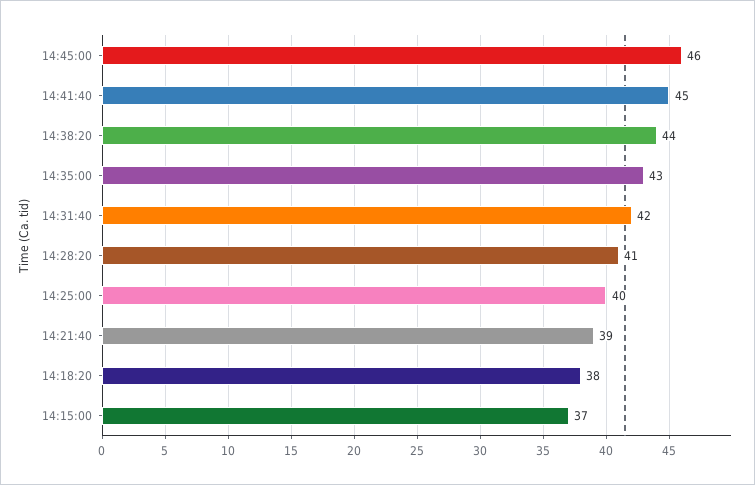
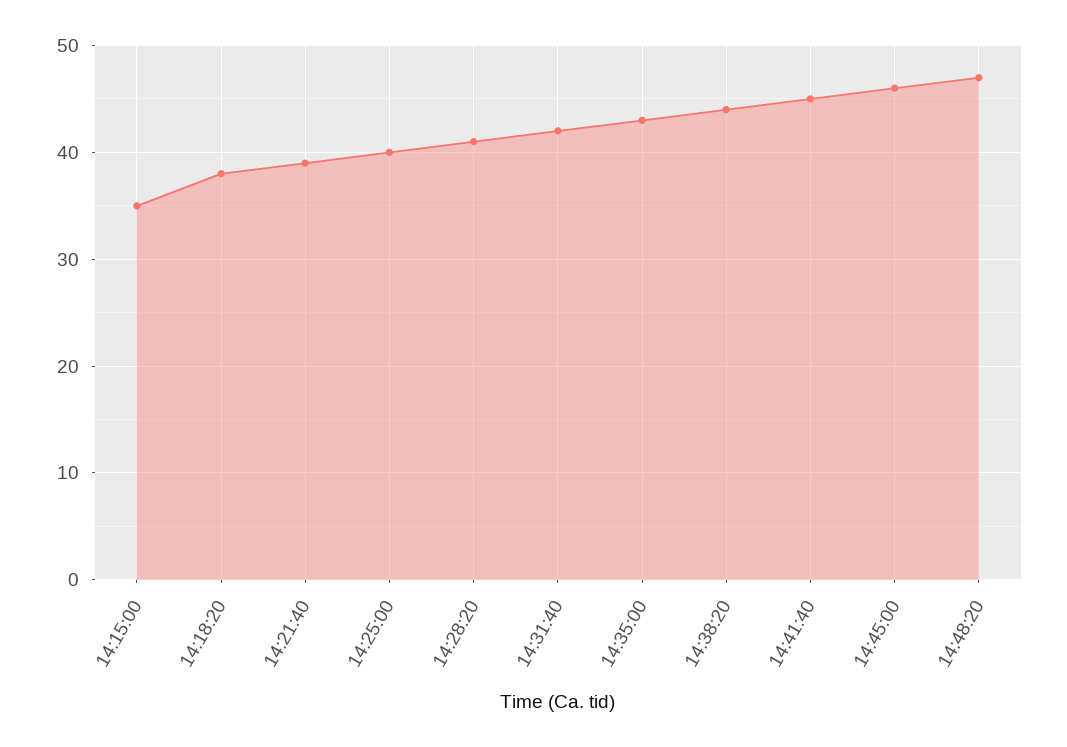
14:15:00: 37 -> 35
14:48:20: none -> 47

